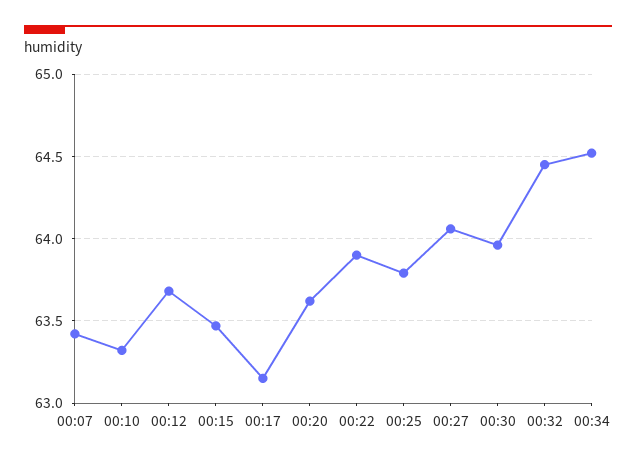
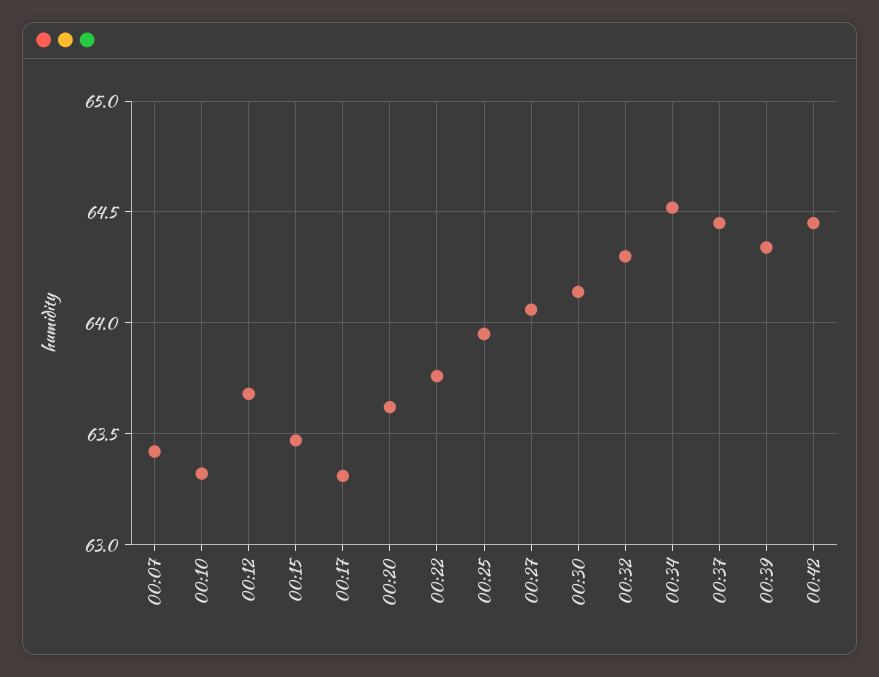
00:17: 63.15 -> 63.3
00:22: 63.9 -> 63.75
00:25: 63.8 -> 63.95
00:30: 63.95 -> 64.15
00:32: 64.45 -> 64.3
00:37: none -> 64.45
00:39: none -> 64.35
00:42: none -> 64.45

